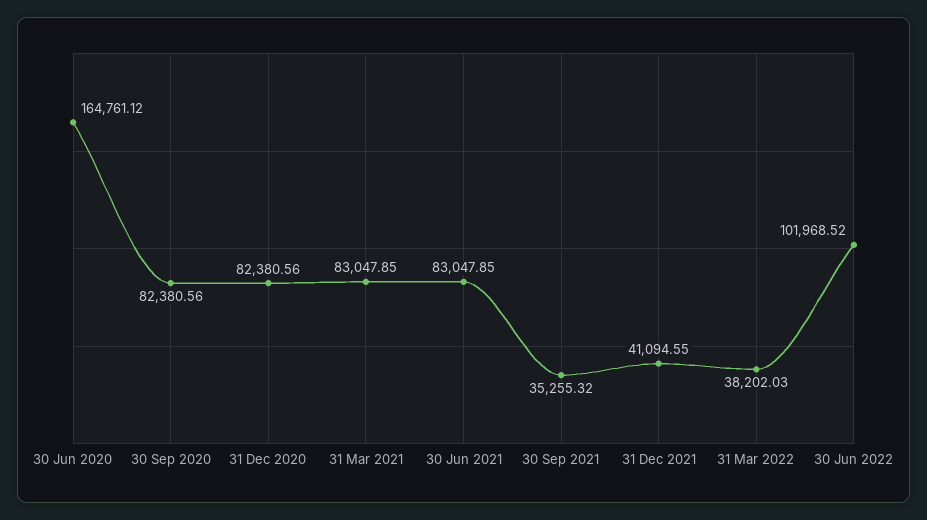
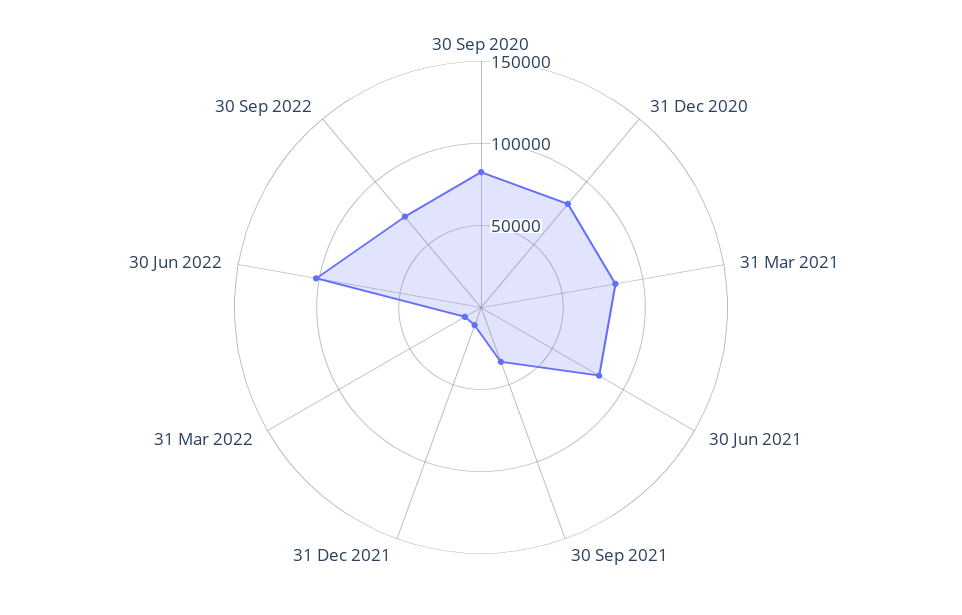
30 Jun 2020: 164761.12 -> none
31 Dec 2021: 41094.55 -> 10000
31 Mar 2022: 38202.03 -> 10000
30 Sep 2022: none -> 70000

